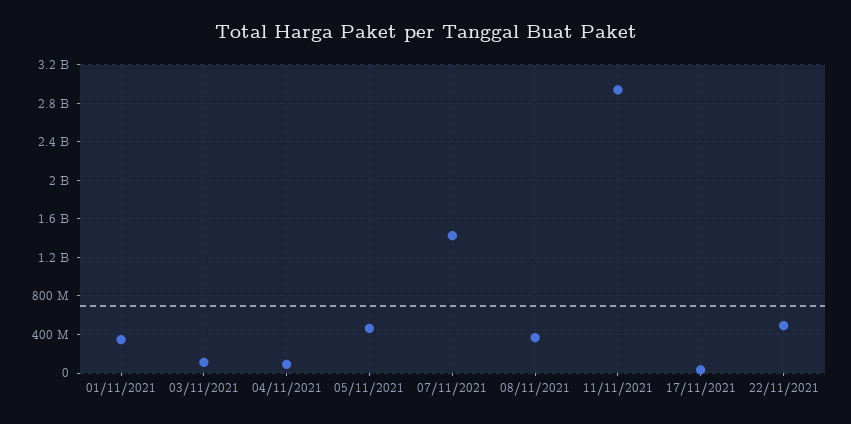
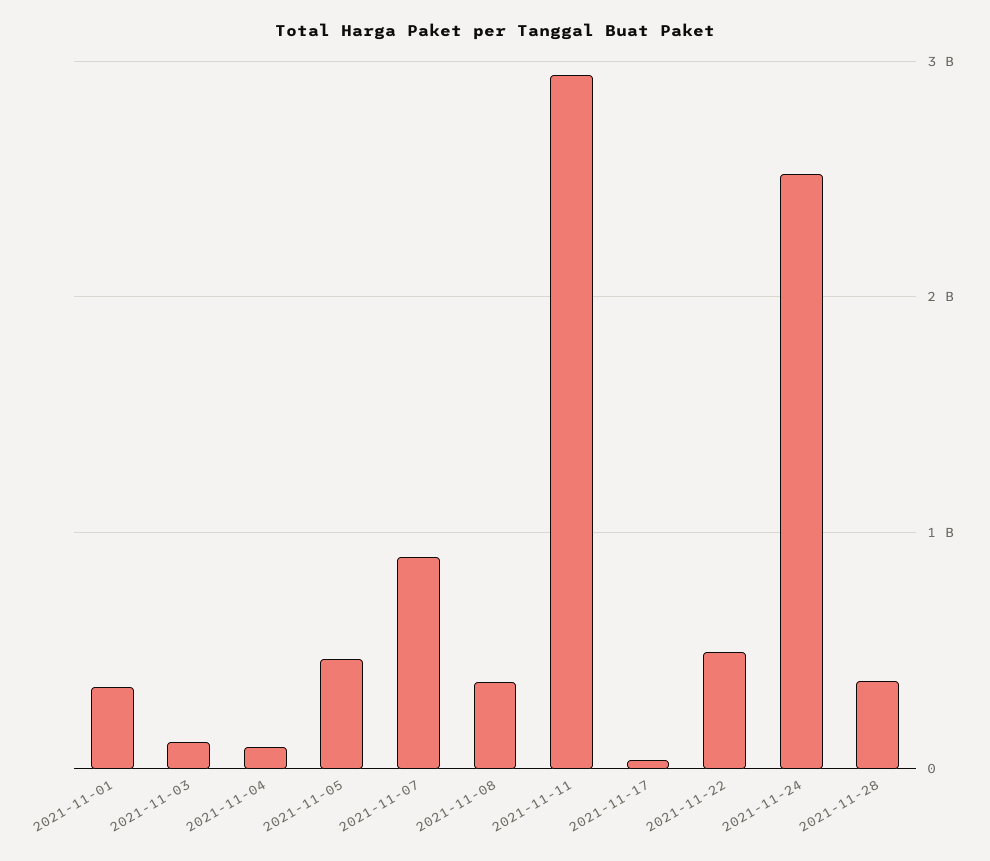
07/11/2021: 1400000000 -> 900000000
2021-11-24: none -> 2500000000
2021-11-28: none -> 400000000

